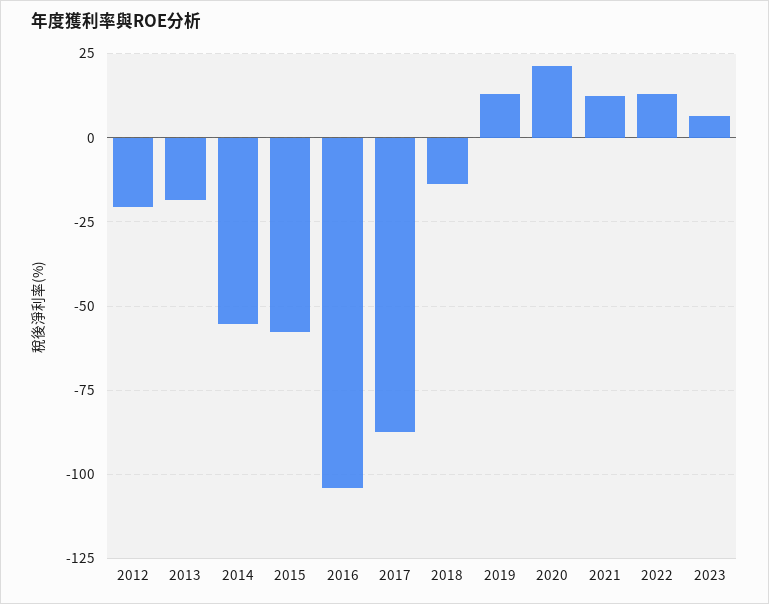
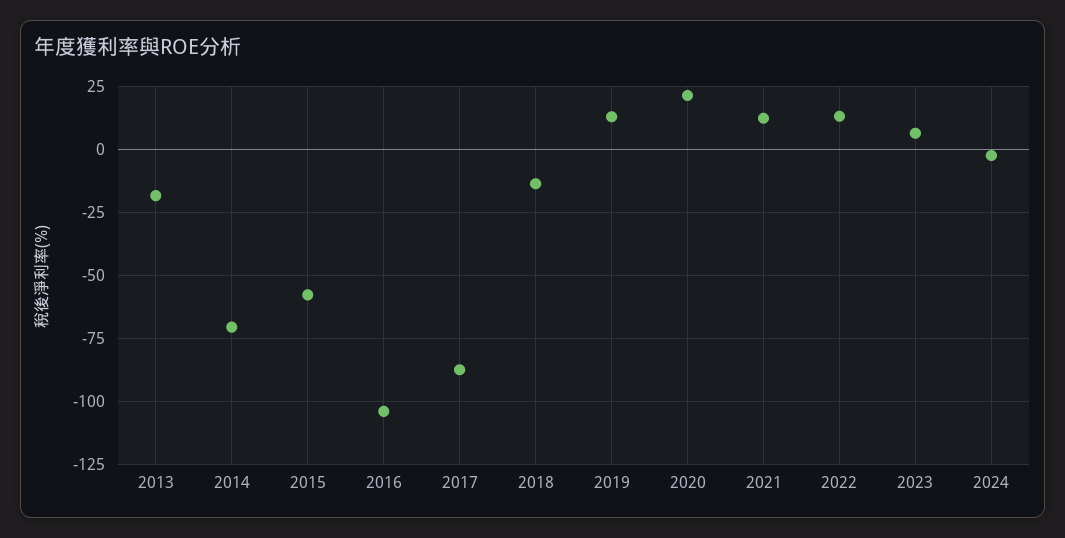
2012: -20 -> none
2014: -55 -> -70
2024: none -> -2.5

